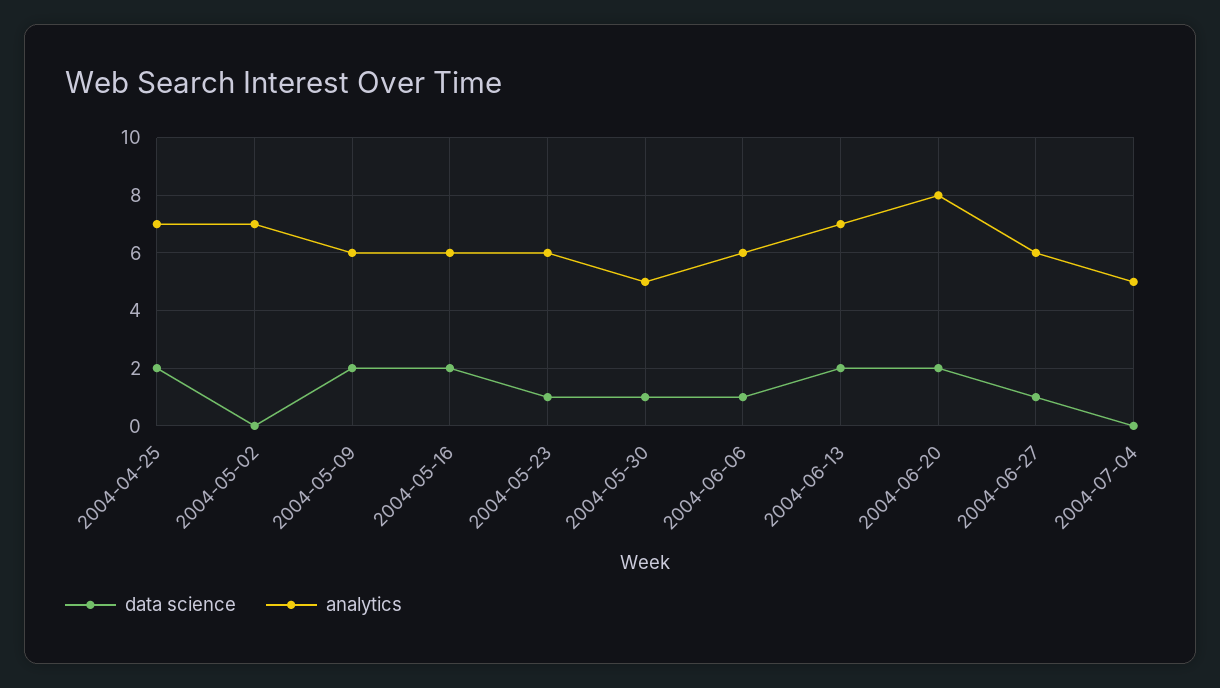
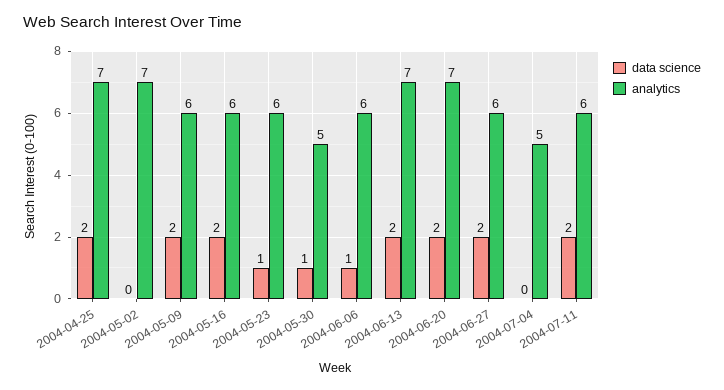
analytics, 2004-06-20: 8 -> 7
data science, 2004-06-27: 1 -> 2
data science, 2004-07-11: none -> 2
analytics, 2004-07-11: none -> 6

